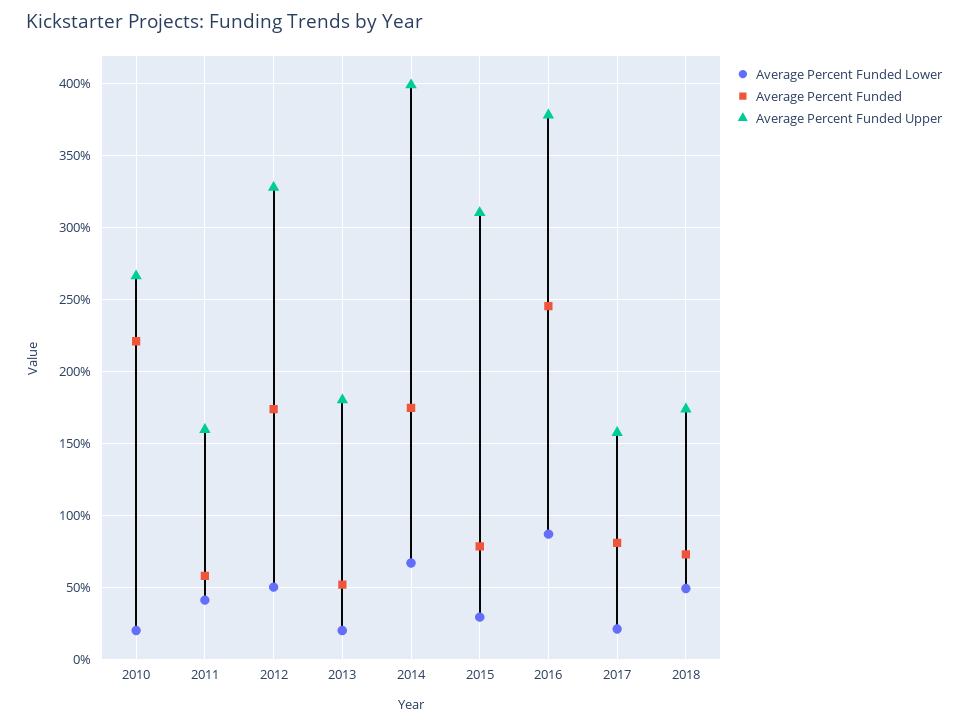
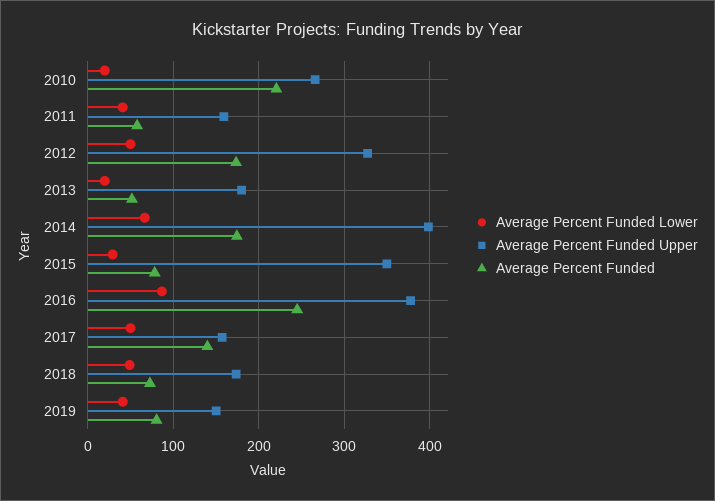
Average Percent Funded Upper, 2015: 310 -> 350
Average Percent Funded Lower, 2017: 20 -> 50
Average Percent Funded, 2017: 80 -> 140
Average Percent Funded Lower, 2019: none -> 40
Average Percent Funded Upper, 2019: none -> 150
Average Percent Funded, 2019: none -> 80

